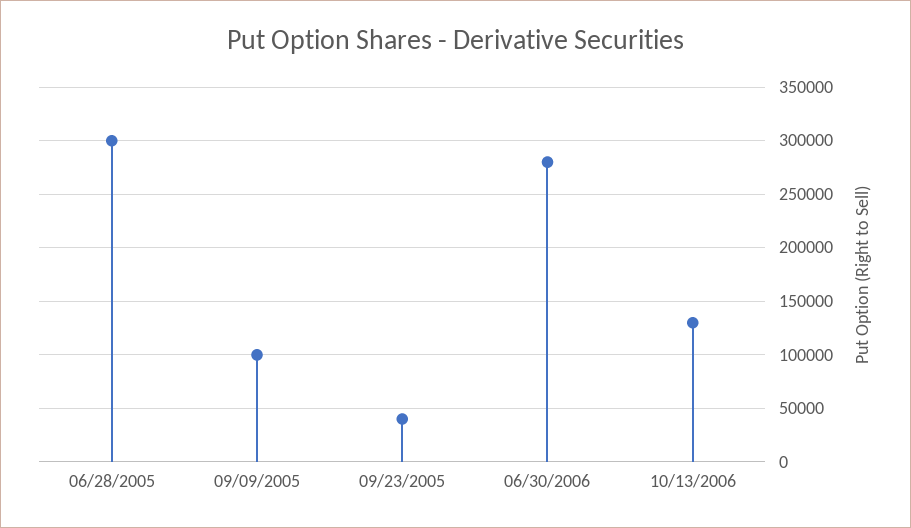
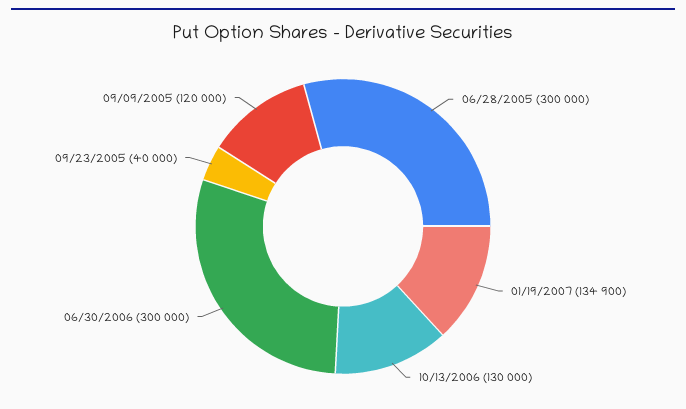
09/09/2005: 100000 -> 120000
06/30/2006: 280000 -> 300000
01/19/2007: none -> 134900

